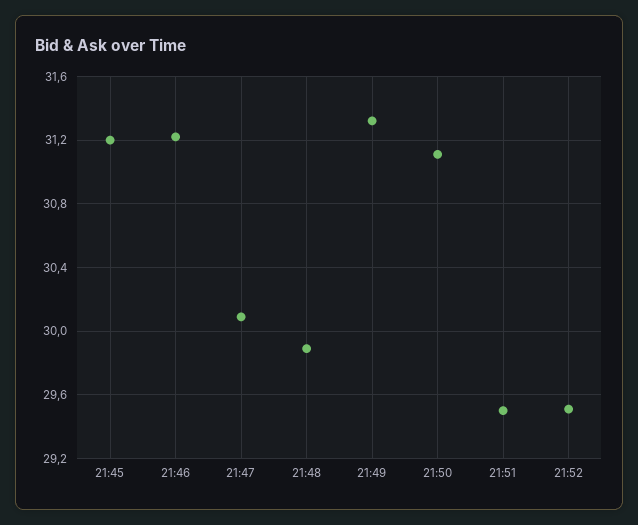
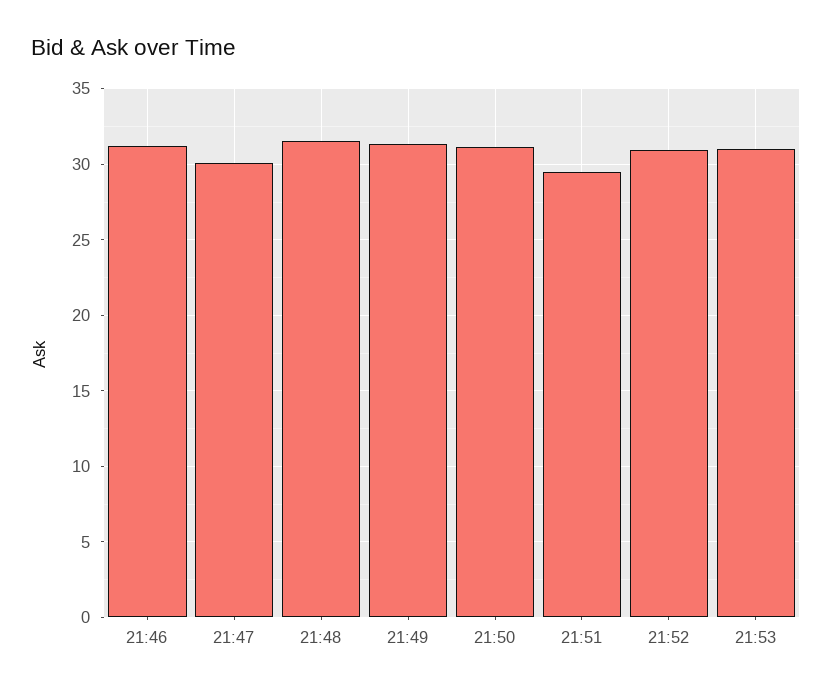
21:45: 31.2 -> none
21:48: 29.9 -> 31.5
21:52: 29.5 -> 31
21:53: none -> 31

